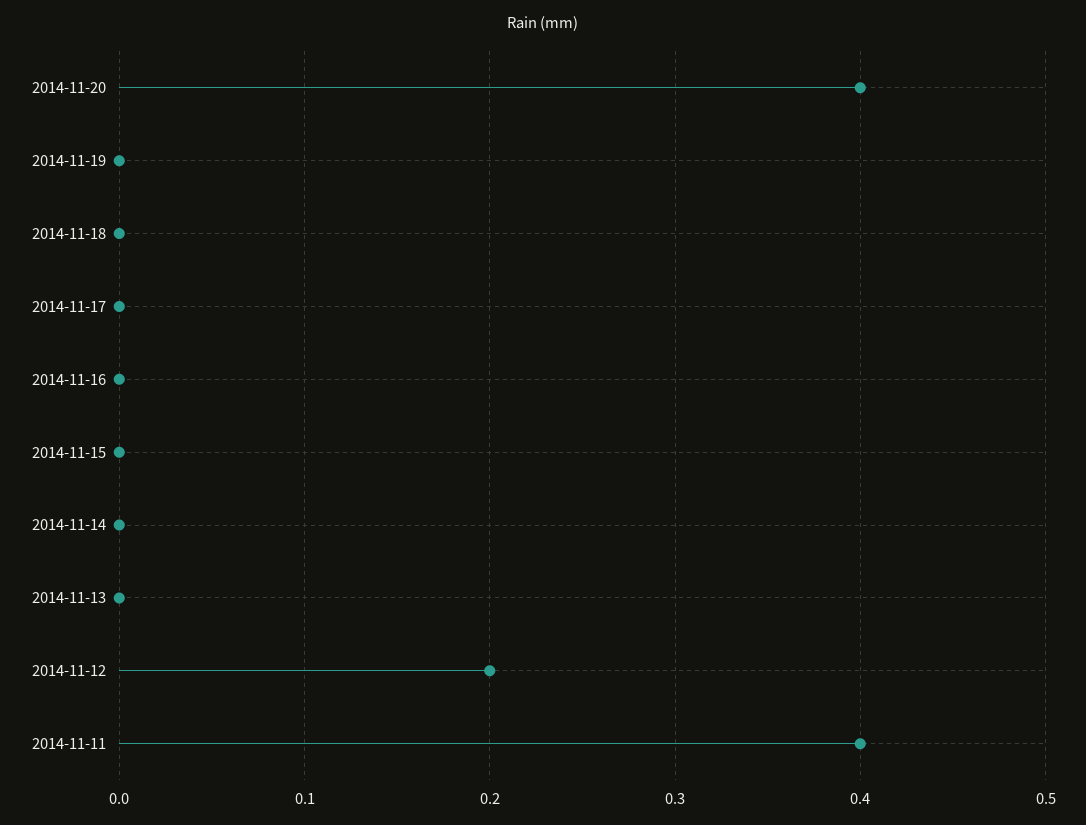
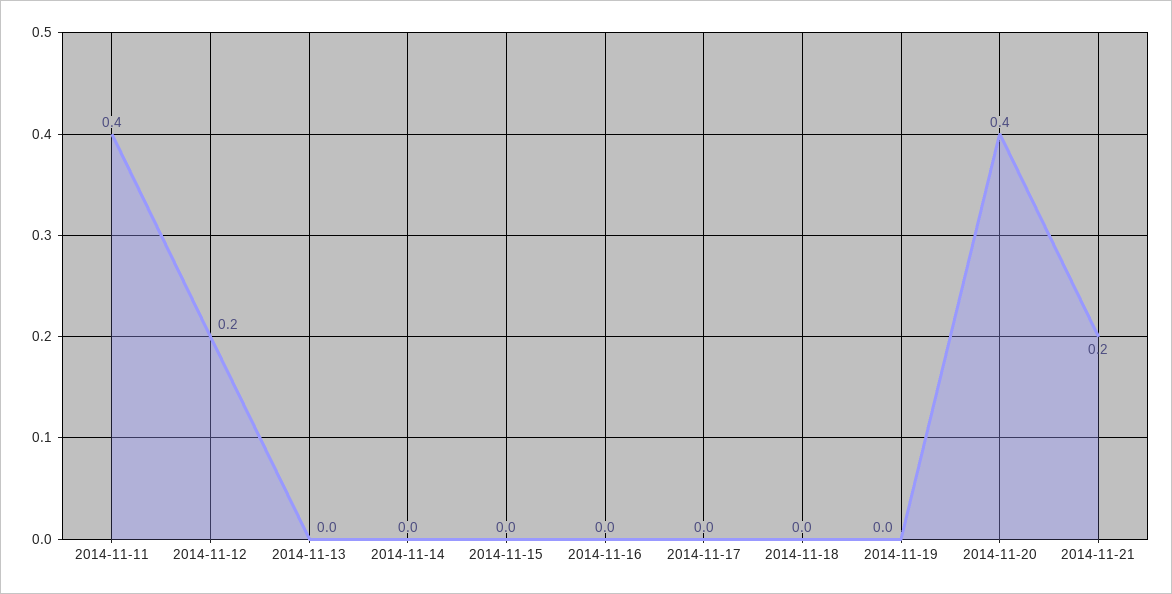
2014-11-21: none -> 0.2

